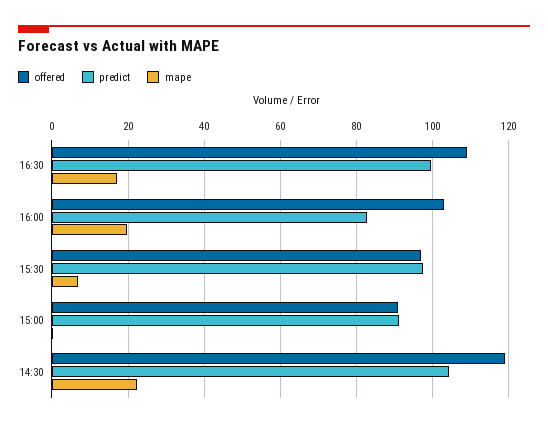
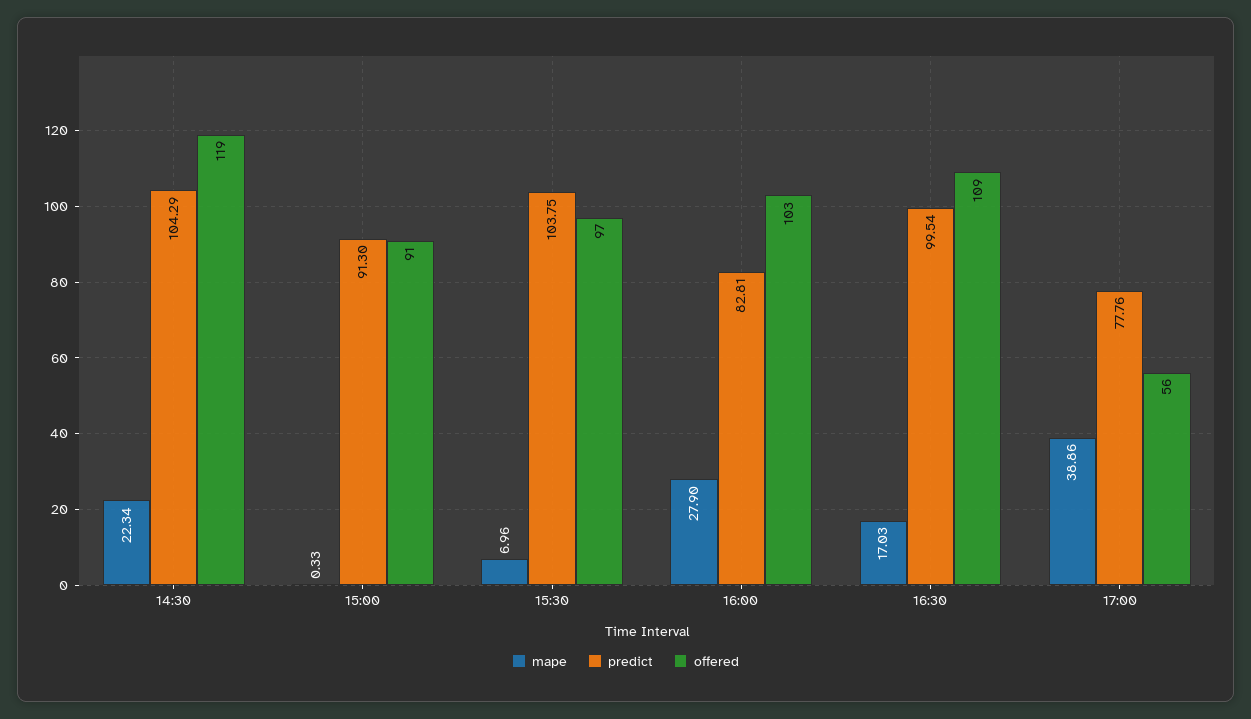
mape, 16:00: 20 -> 27.9
predict, 15:30: 98 -> 103.75
mape, 17:00: none -> 38.86
predict, 17:00: none -> 77.76
offered, 17:00: none -> 56

